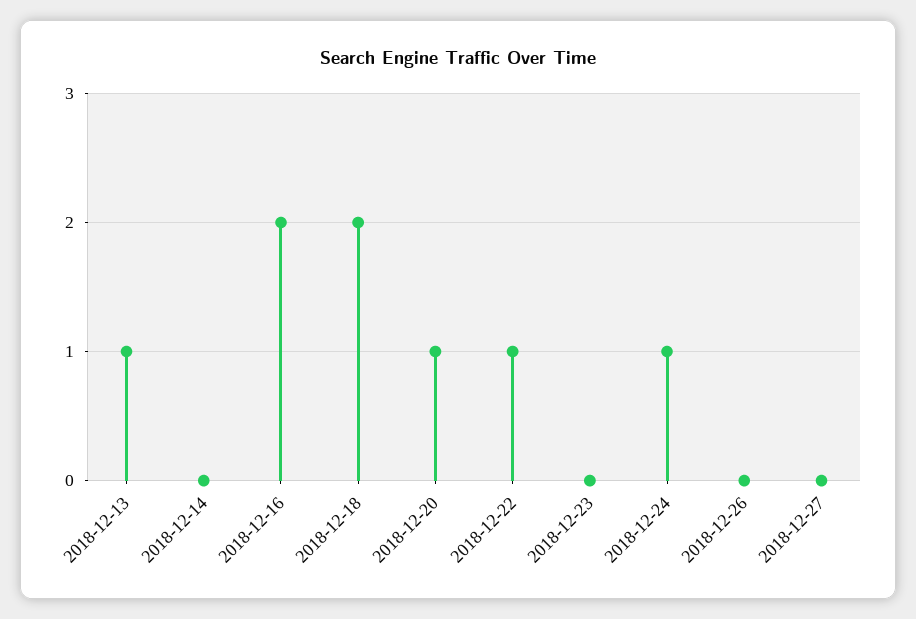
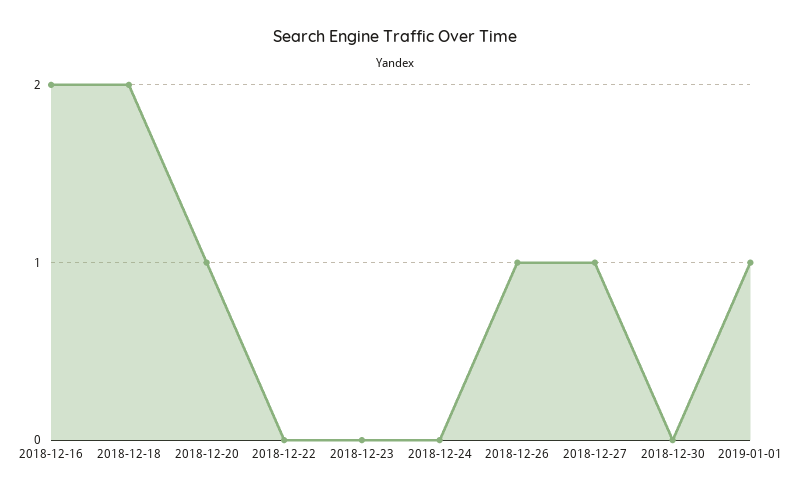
2018-12-13: 1 -> none
2018-12-14: 0 -> none
2018-12-22: 1 -> 0
2018-12-24: 1 -> 0
2018-12-26: 0 -> 1
2018-12-27: 0 -> 1
2018-12-30: none -> 0
2019-01-01: none -> 1

